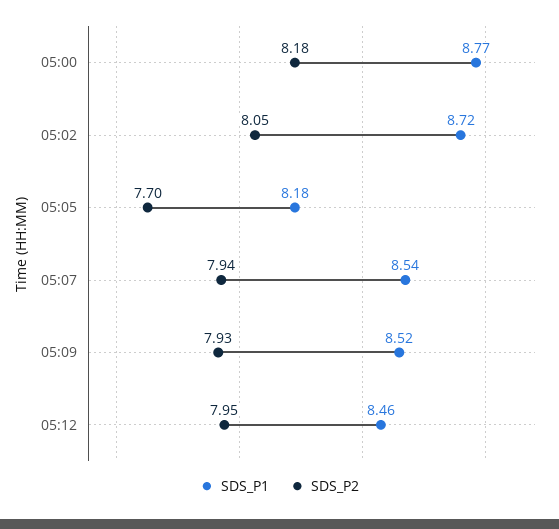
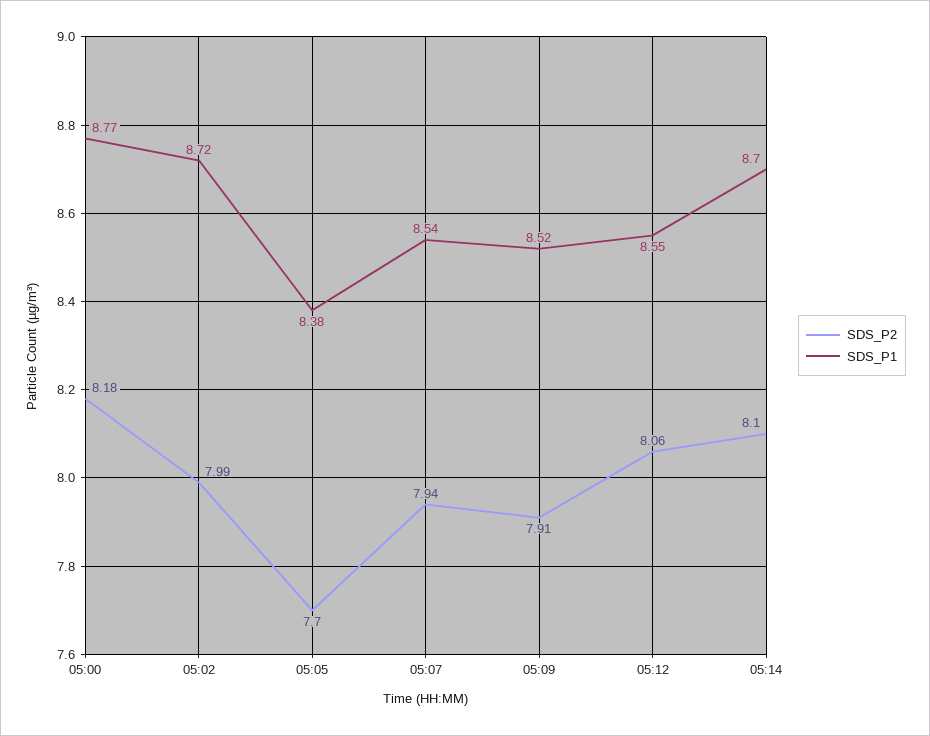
SDS_P2, 05:02: 8.05 -> 7.99
SDS_P1, 05:05: 8.18 -> 8.38
SDS_P2, 05:09: 7.93 -> 7.91
SDS_P1, 05:12: 8.46 -> 8.55
SDS_P2, 05:12: 7.95 -> 8.06
SDS_P2, 05:14: none -> 8.1
SDS_P1, 05:14: none -> 8.7

